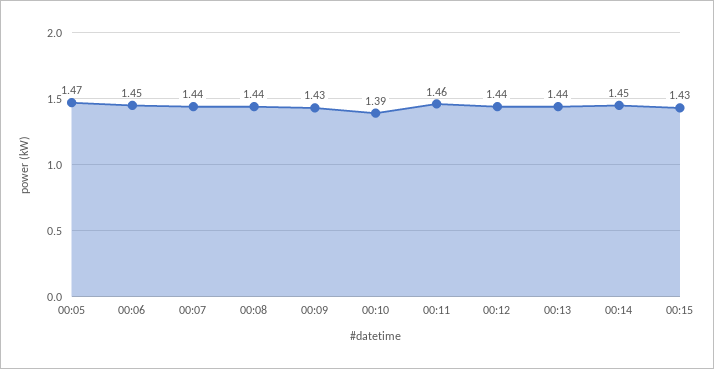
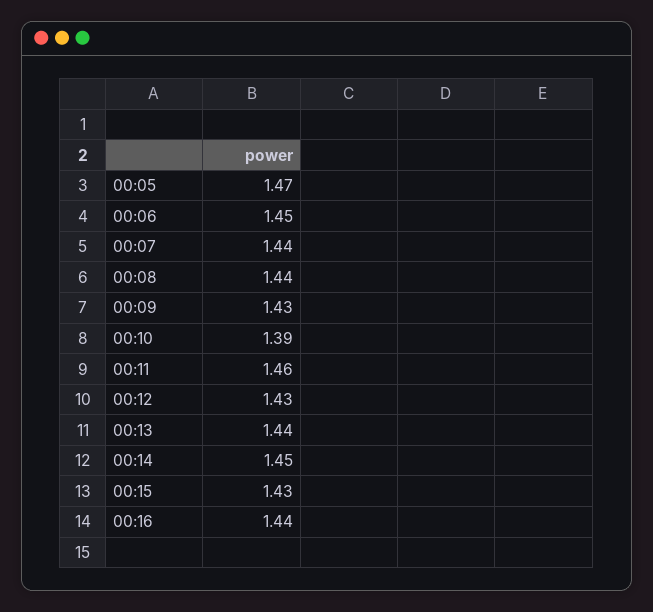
00:12: 1.44 -> 1.43
00:16: none -> 1.44

